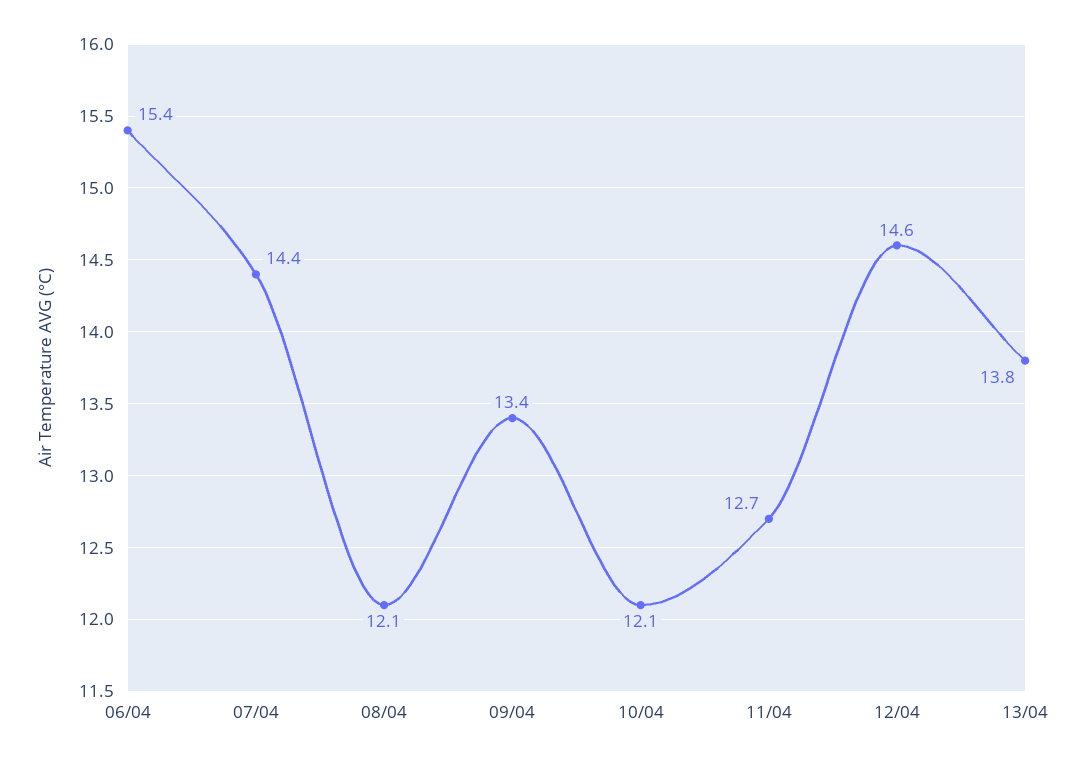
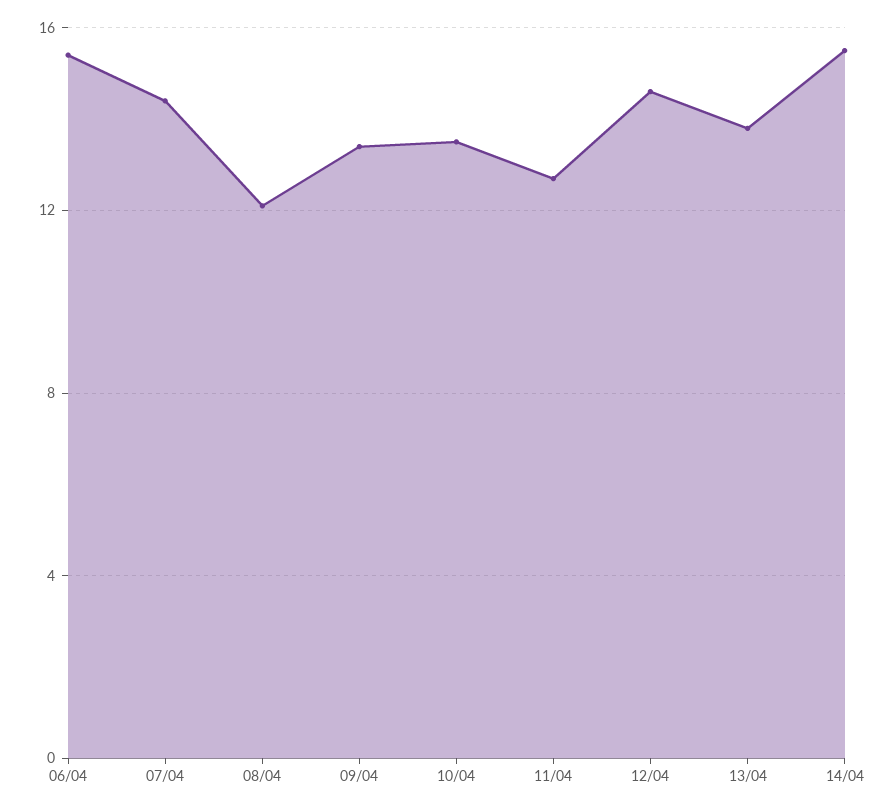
10/04: 12.1 -> 13.5
14/04: none -> 15.5

